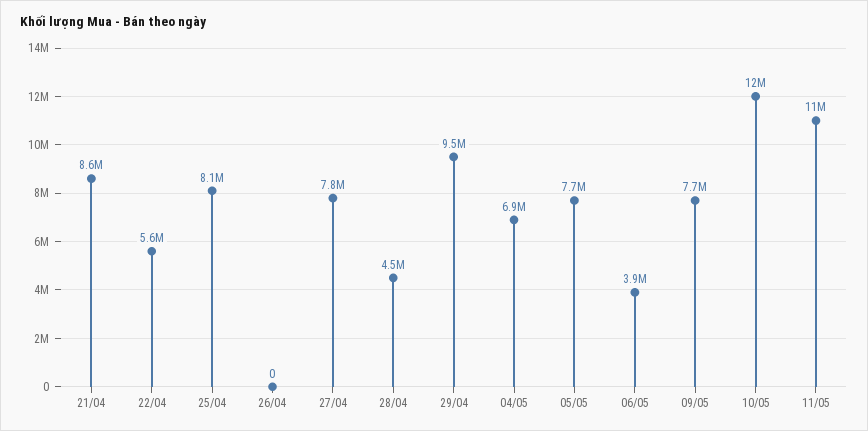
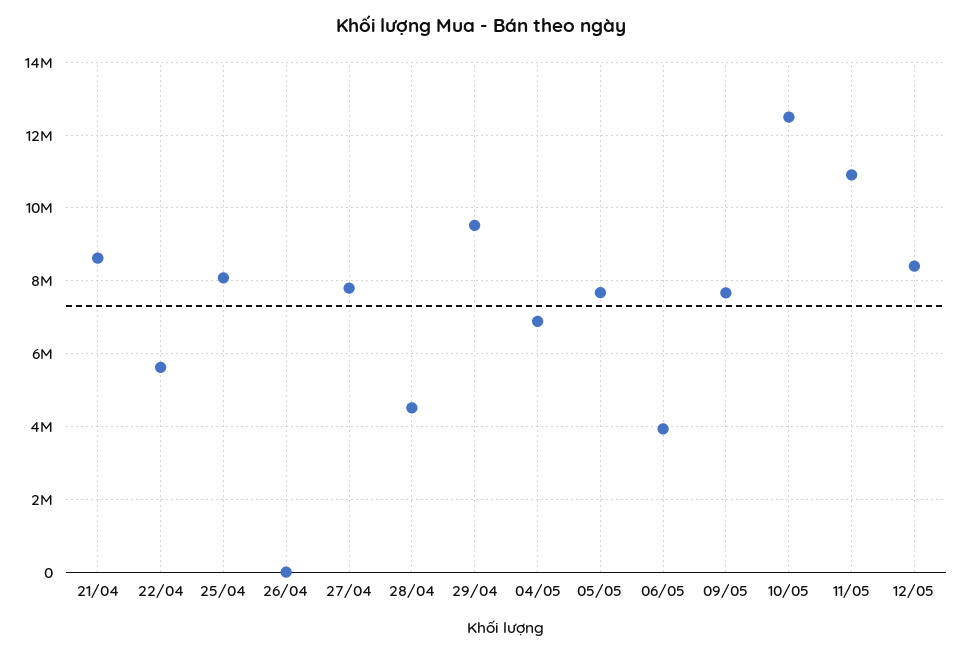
12/05: none -> 8400000

